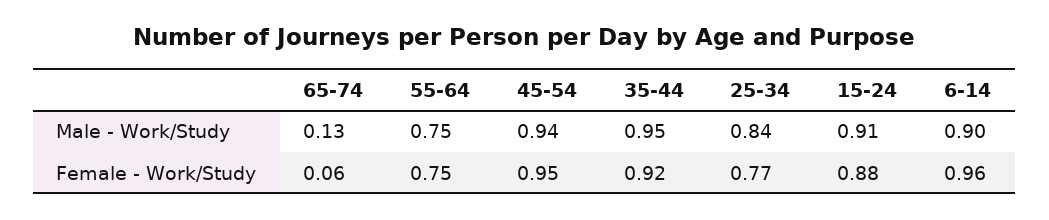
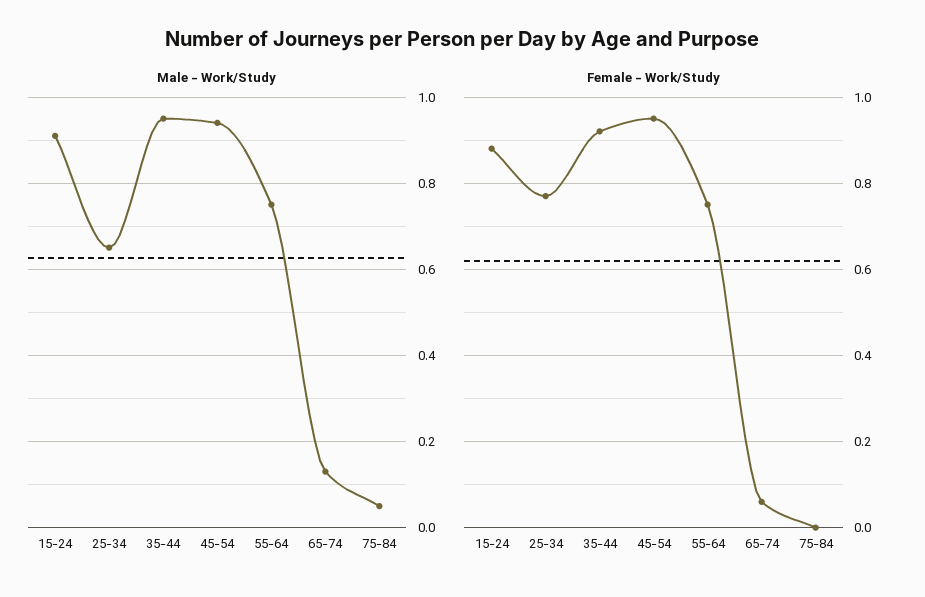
Male - Work/Study, 25-34: 0.84 -> 0.65
Male - Work/Study, 6-14: 0.9 -> none
Female - Work/Study, 6-14: 0.96 -> none
Male - Work/Study, 75-84: none -> 0.05
Female - Work/Study, 75-84: none -> 0

